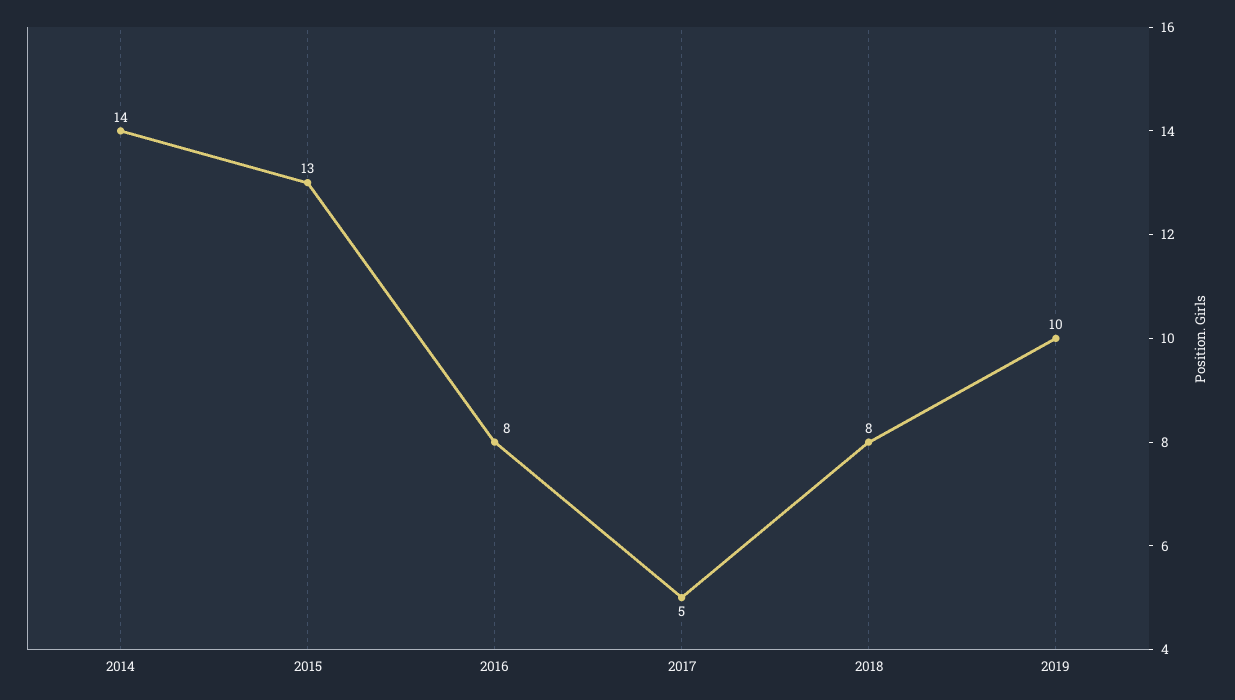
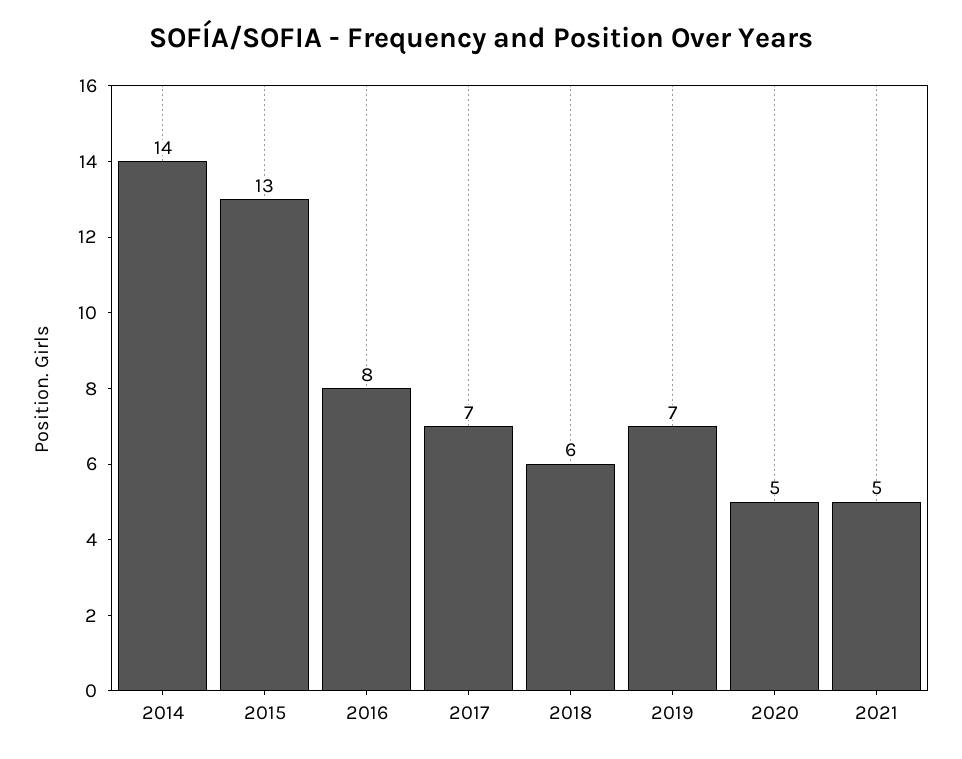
2017: 5 -> 7
2018: 8 -> 6
2019: 10 -> 7
2020: none -> 5
2021: none -> 5

